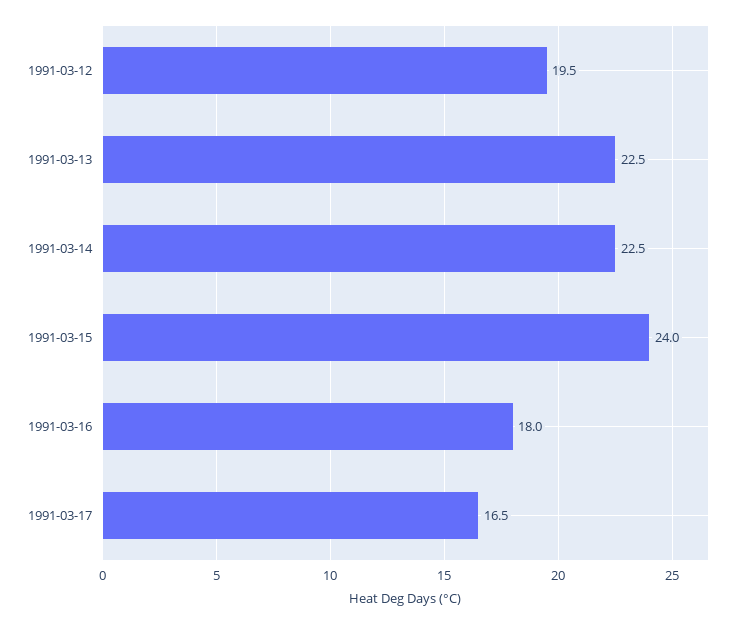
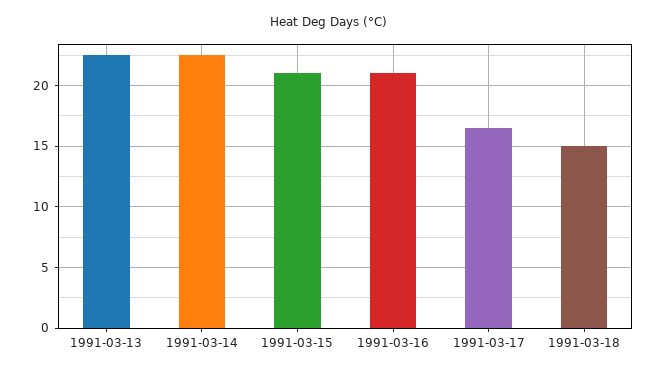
1991-03-12: 19.5 -> none
1991-03-15: 24 -> 21
1991-03-16: 18 -> 21
1991-03-18: none -> 15

